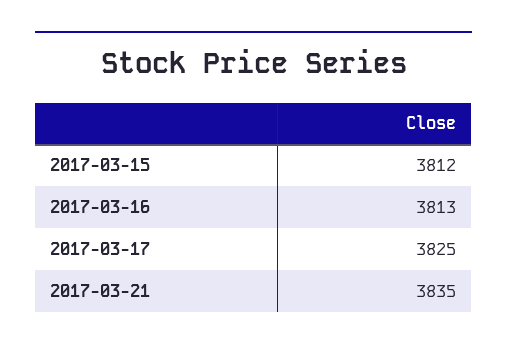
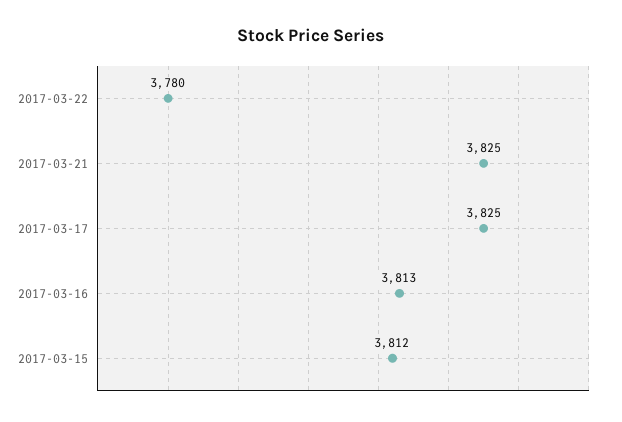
2017-03-21: 3835 -> 3825
2017-03-22: none -> 3780

